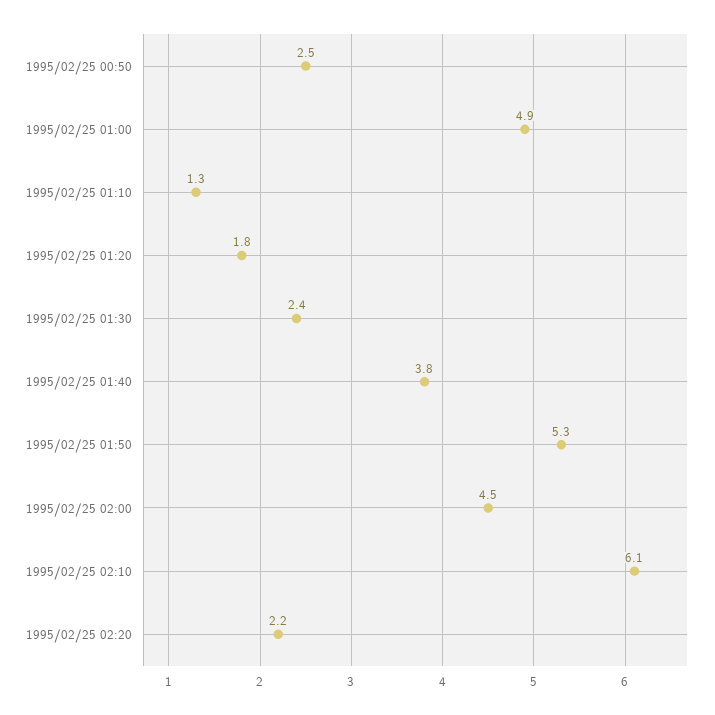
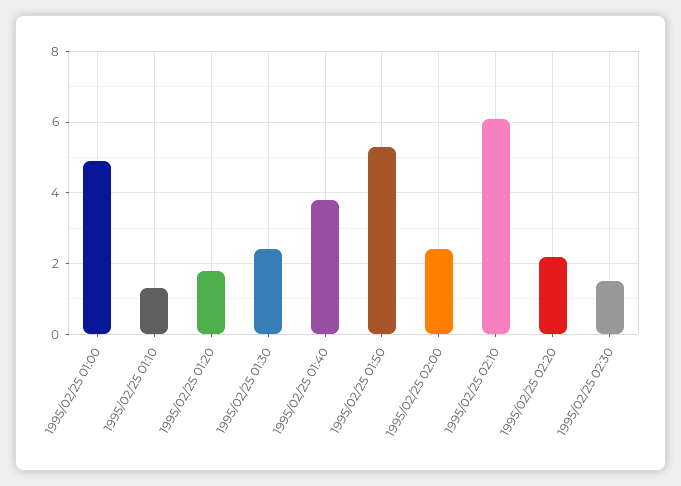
1995/02/25 00:50: 2.5 -> none
1995/02/25 02:00: 4.5 -> 2.5
1995/02/25 02:30: none -> 1.5

